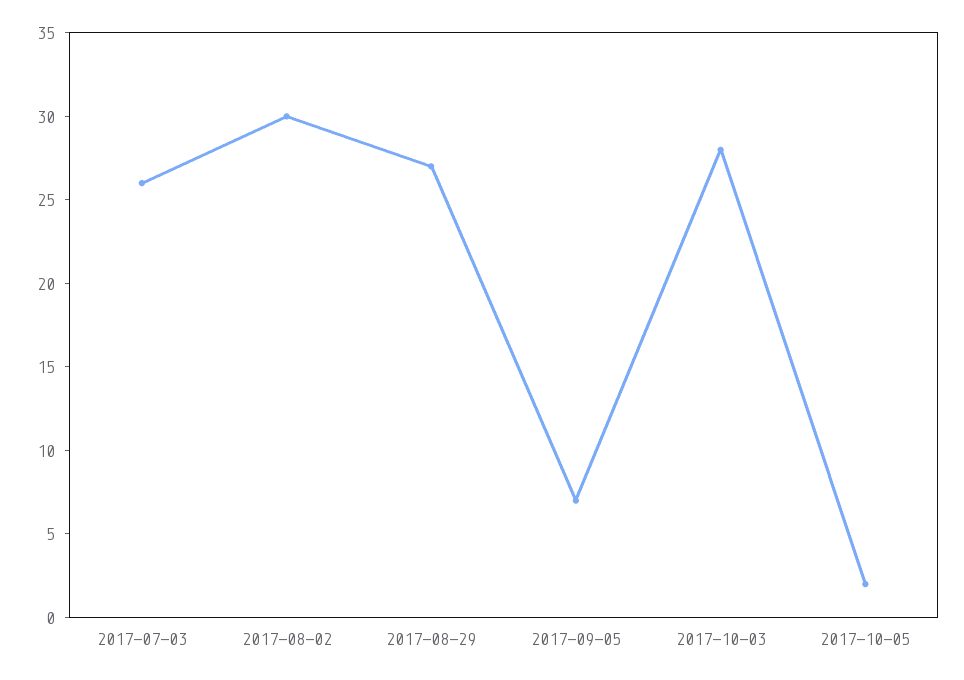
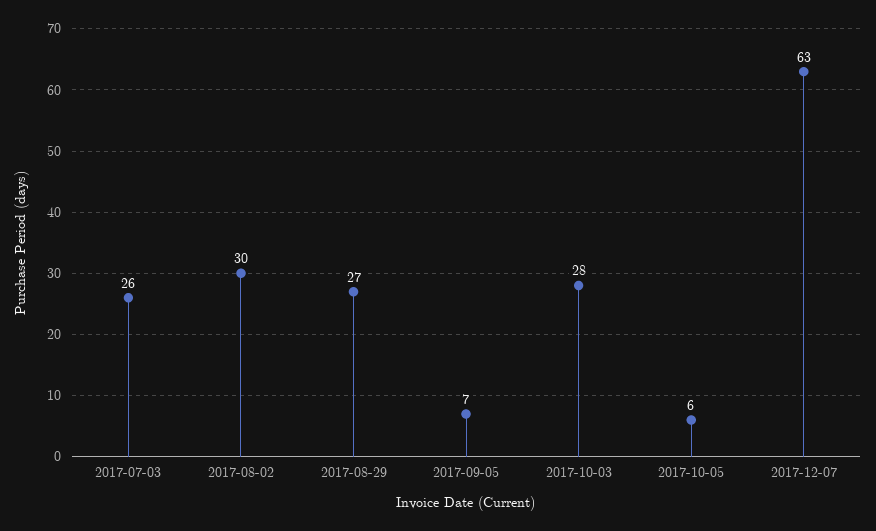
2017-10-05: 2 -> 6
2017-12-07: none -> 63

